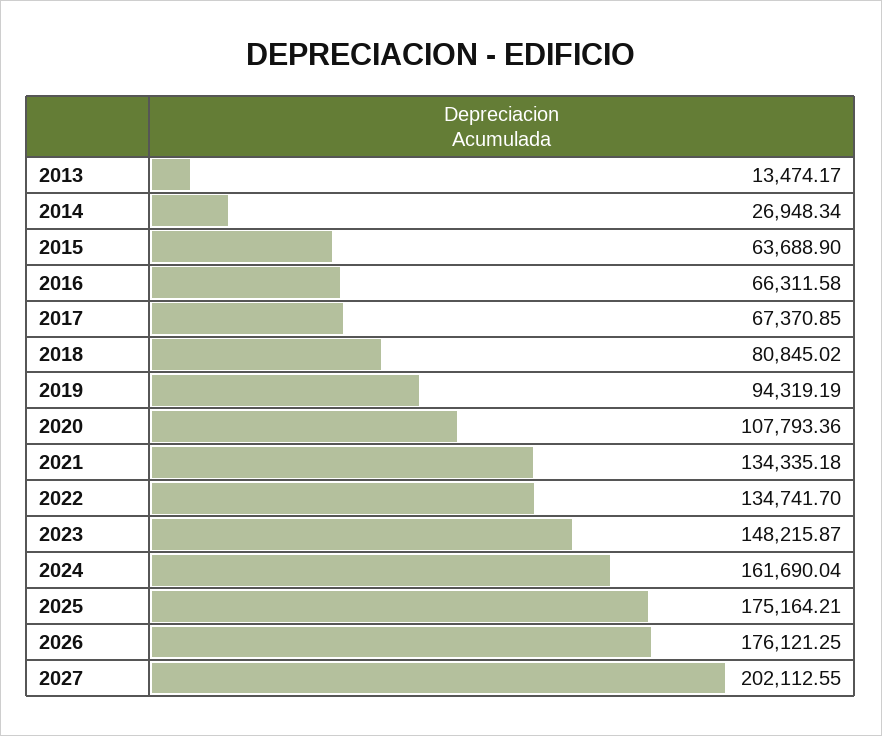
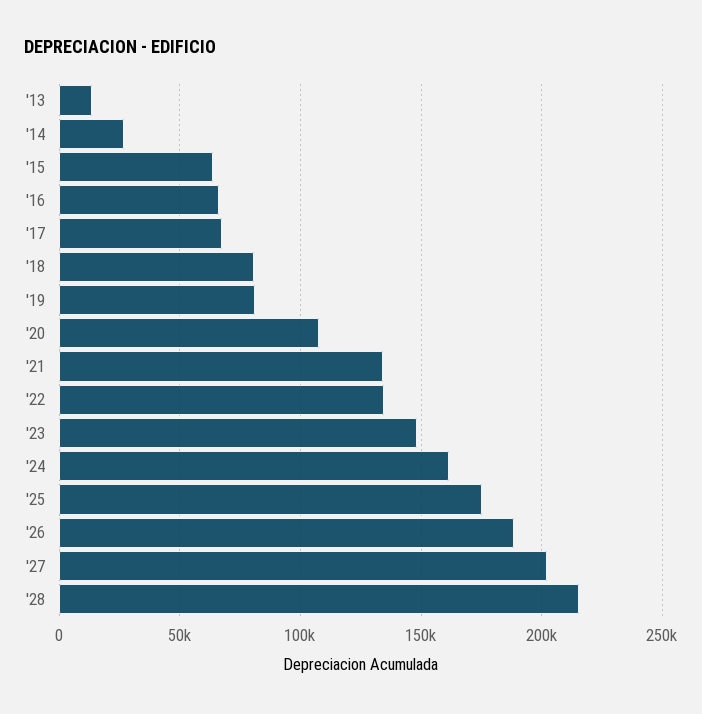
2019: 94319.19 -> 80000
2026: 176121.25 -> 190000
'28: none -> 215000

